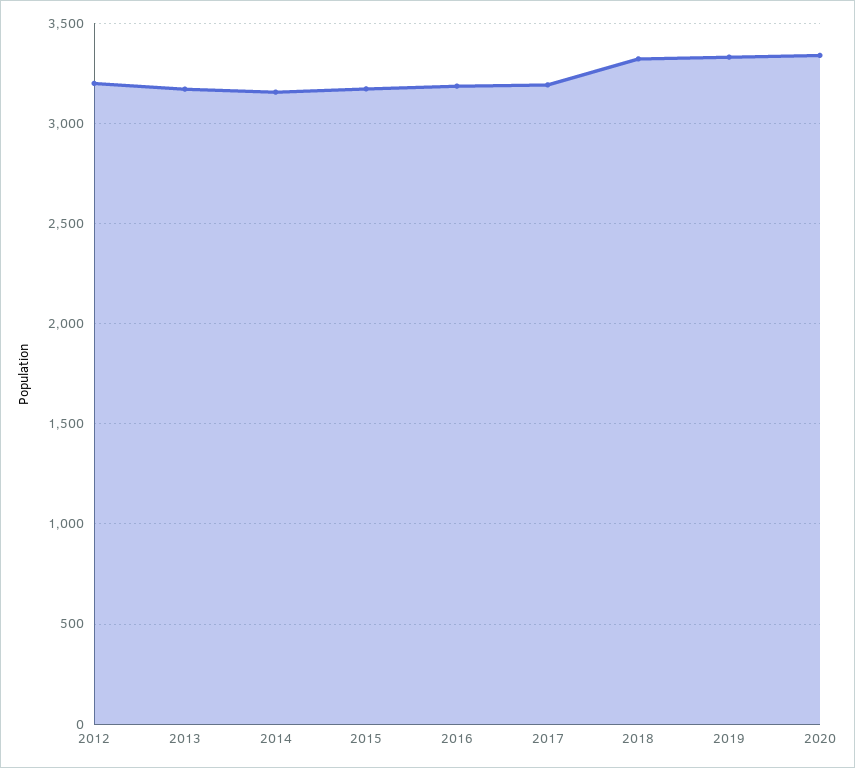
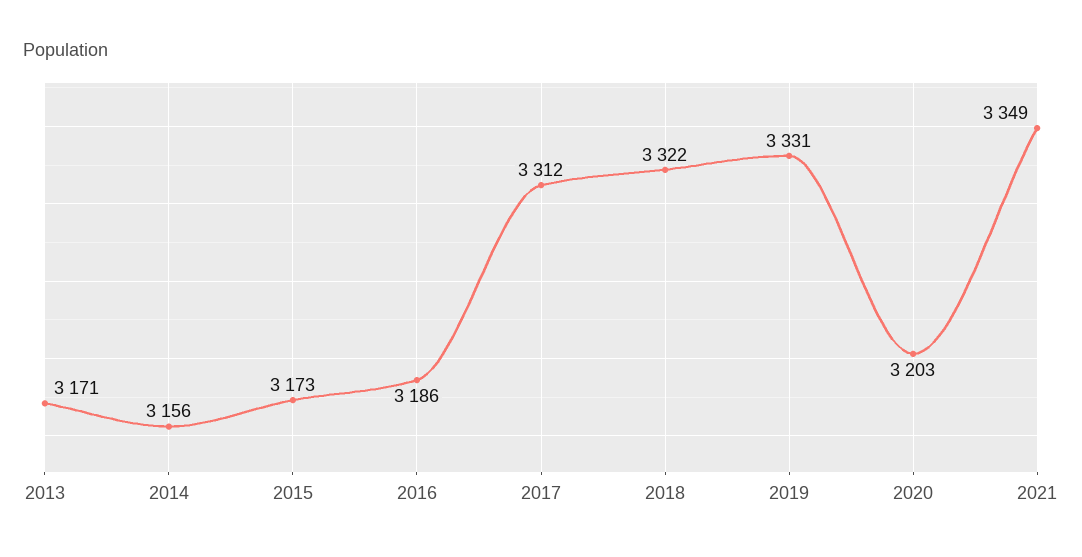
2012: 3200 -> none
2017: 3200 -> 3312
2020: 3350 -> 3203
2021: none -> 3349

